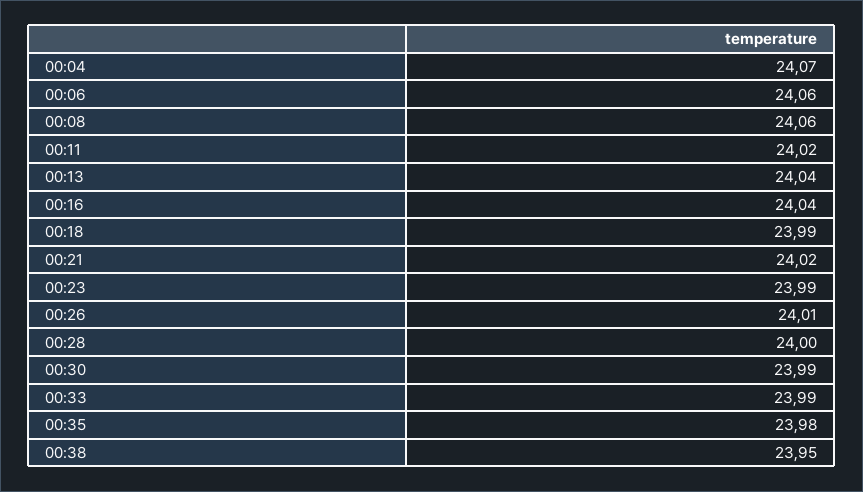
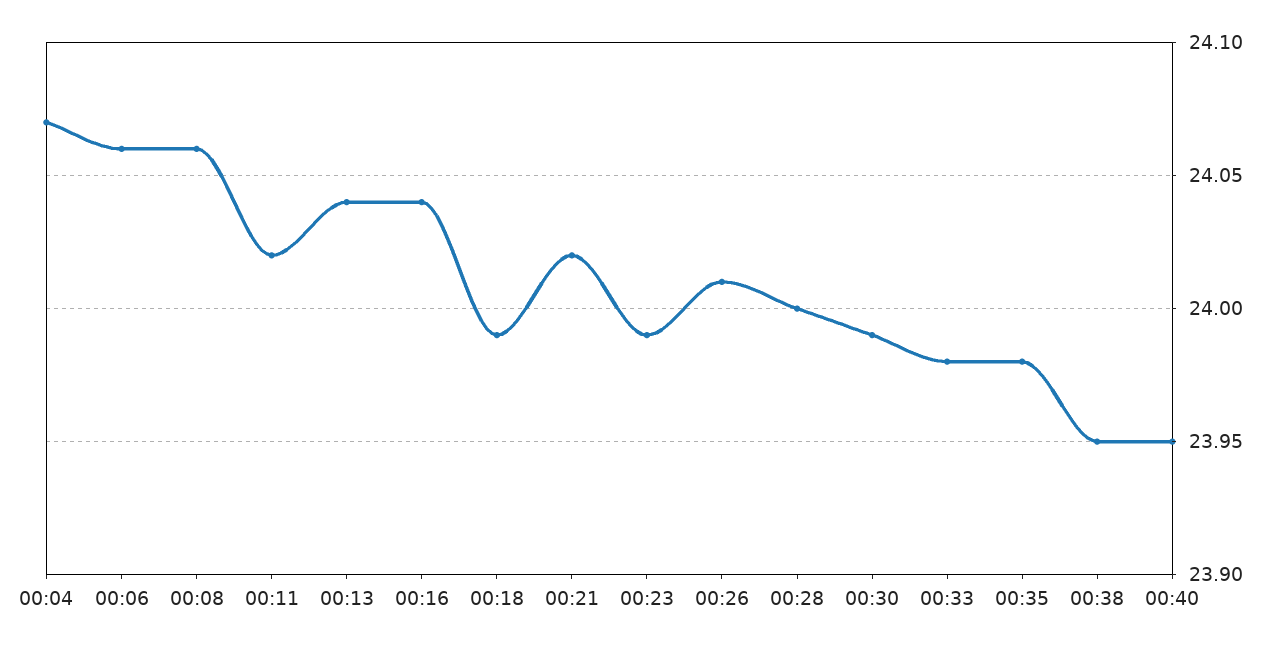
00:33: 23.99 -> 23.98
00:40: none -> 23.95

